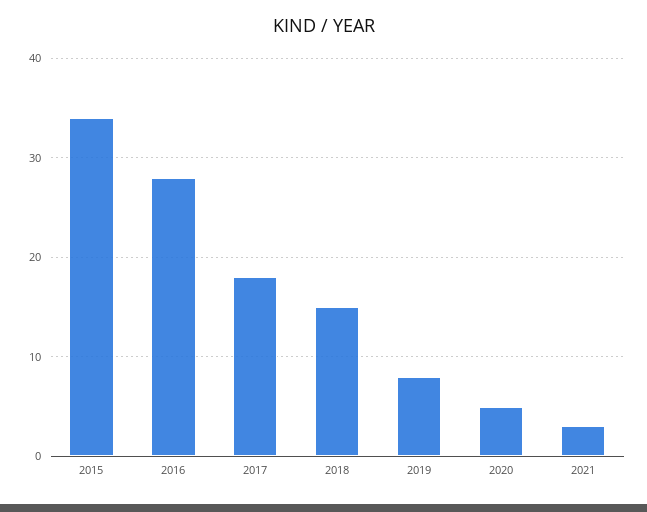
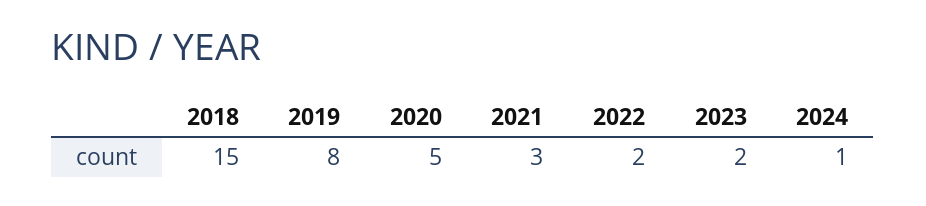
2015: 34 -> none
2016: 28 -> none
2017: 18 -> none
2022: none -> 2
2023: none -> 2
2024: none -> 1

